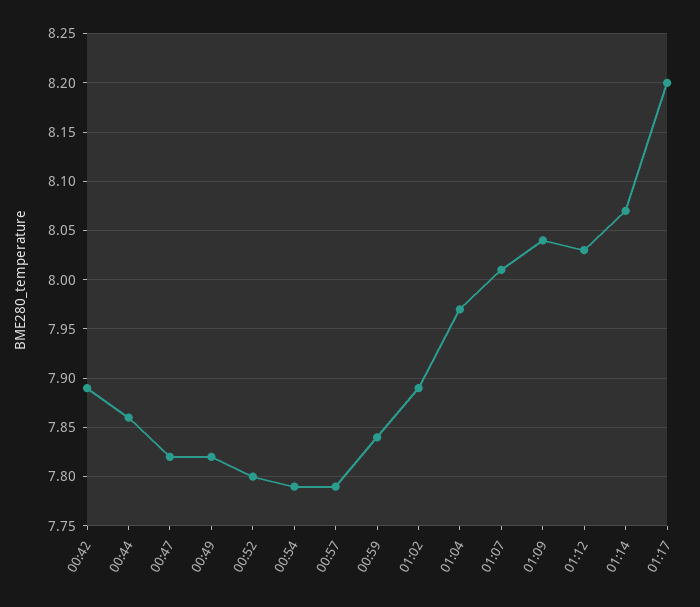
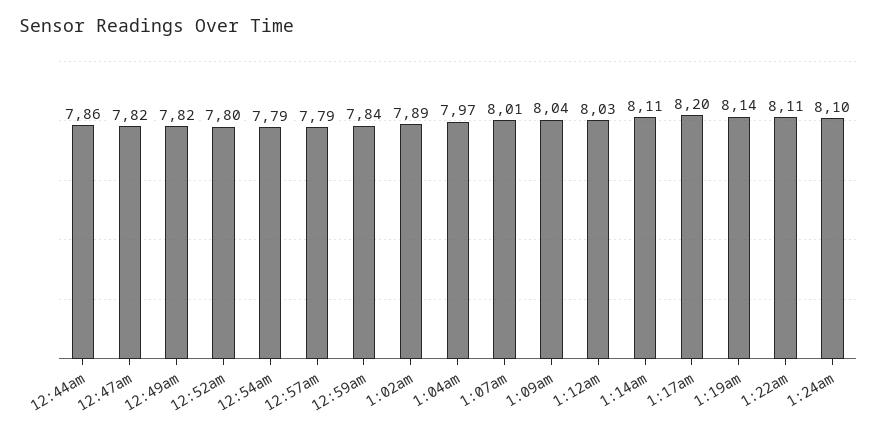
00:42: 7.89 -> none
01:14: 8.07 -> 8.11
1:19am: none -> 8.14
1:22am: none -> 8.11
1:24am: none -> 8.1

